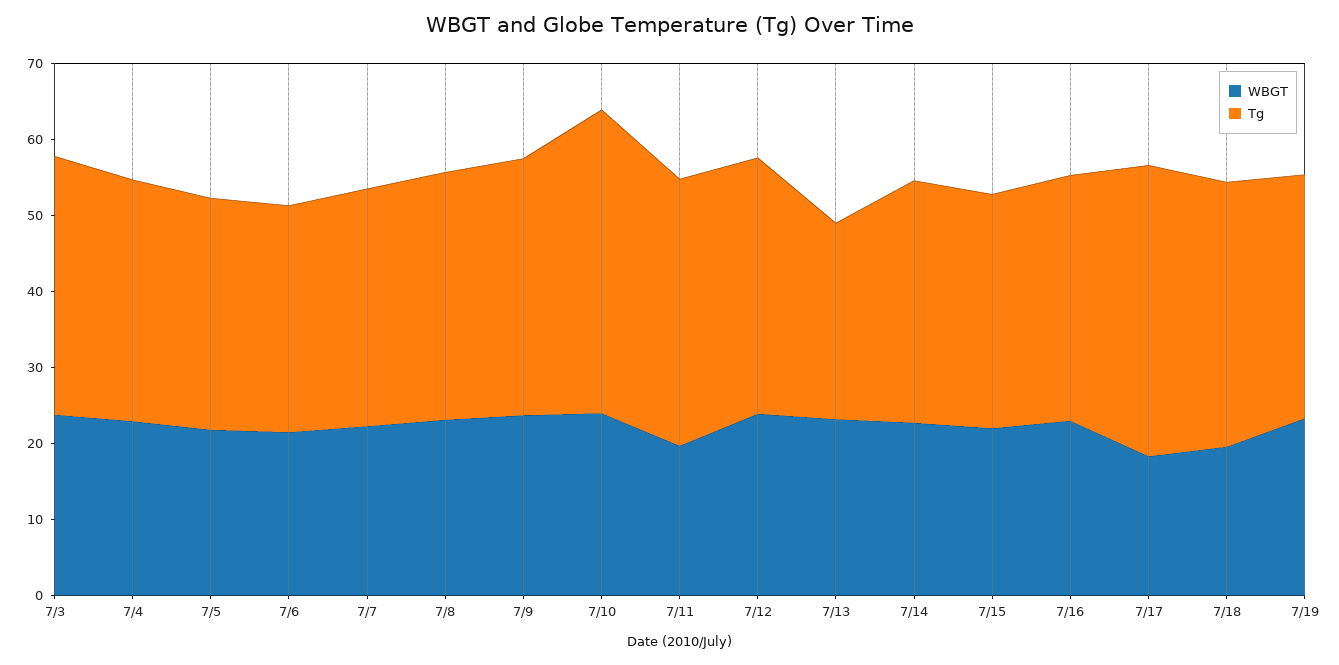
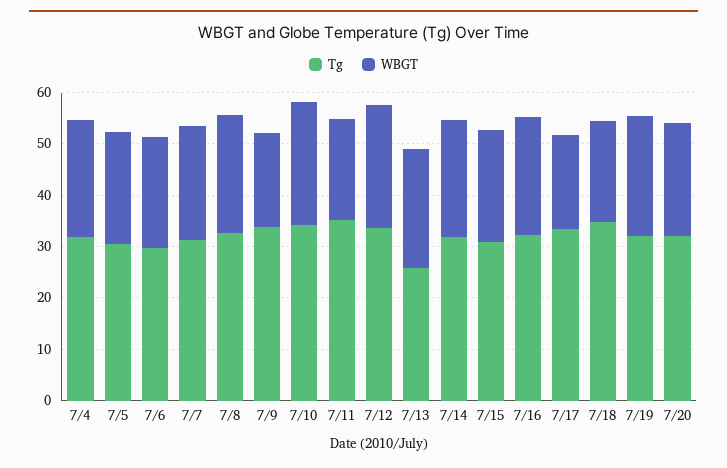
WBGT, 7/3: 24 -> none
Tg, 7/3: 34 -> none
WBGT, 7/9: 24 -> 18
Tg, 7/10: 40 -> 34
Tg, 7/17: 38 -> 34
Tg, 7/20: none -> 32
WBGT, 7/20: none -> 22

